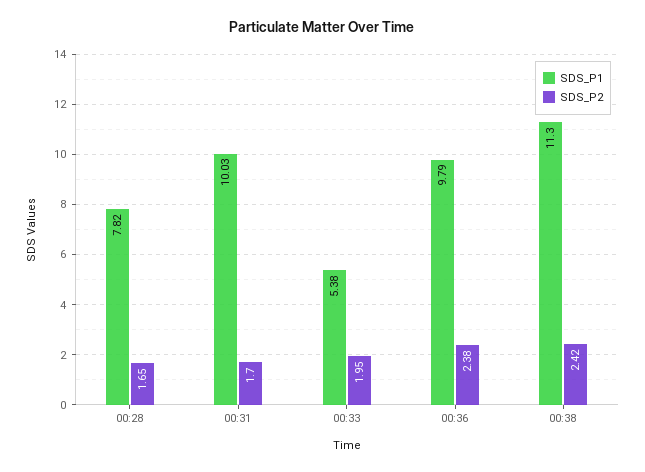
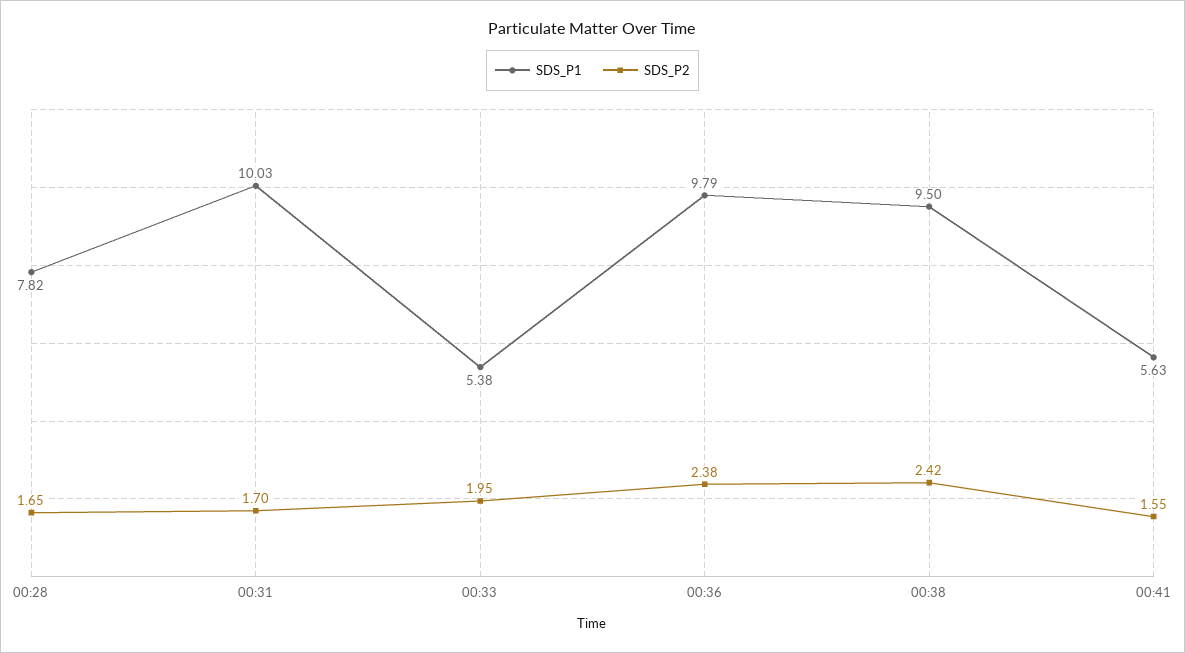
SDS_P1, 00:38: 11.3 -> 9.5
SDS_P1, 00:41: none -> 5.63
SDS_P2, 00:41: none -> 1.55

